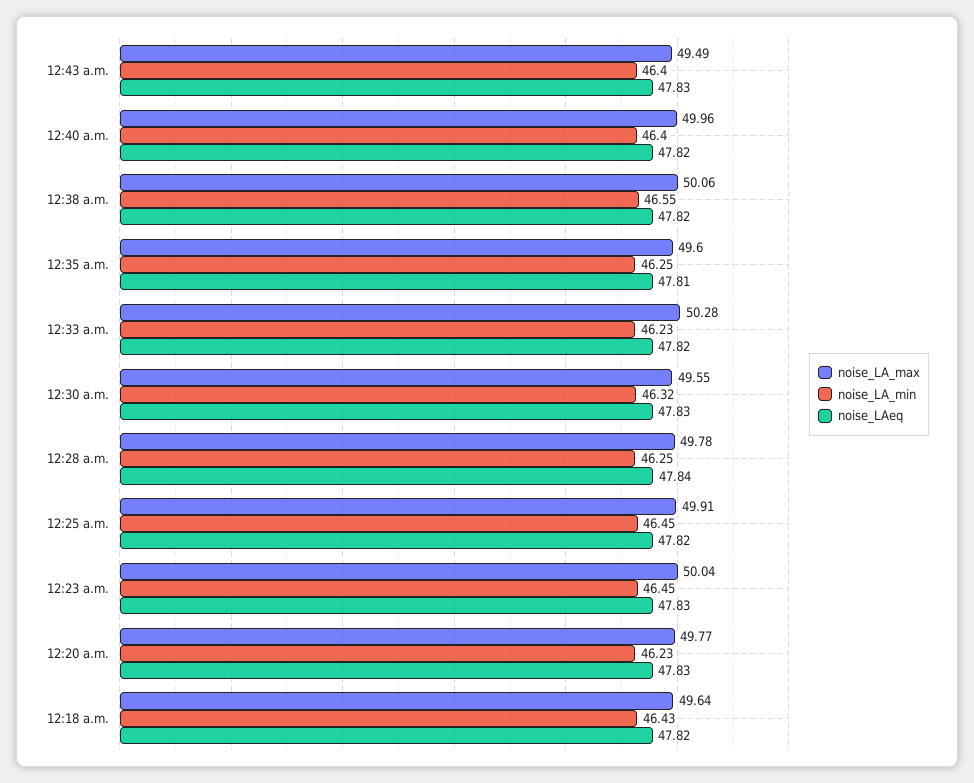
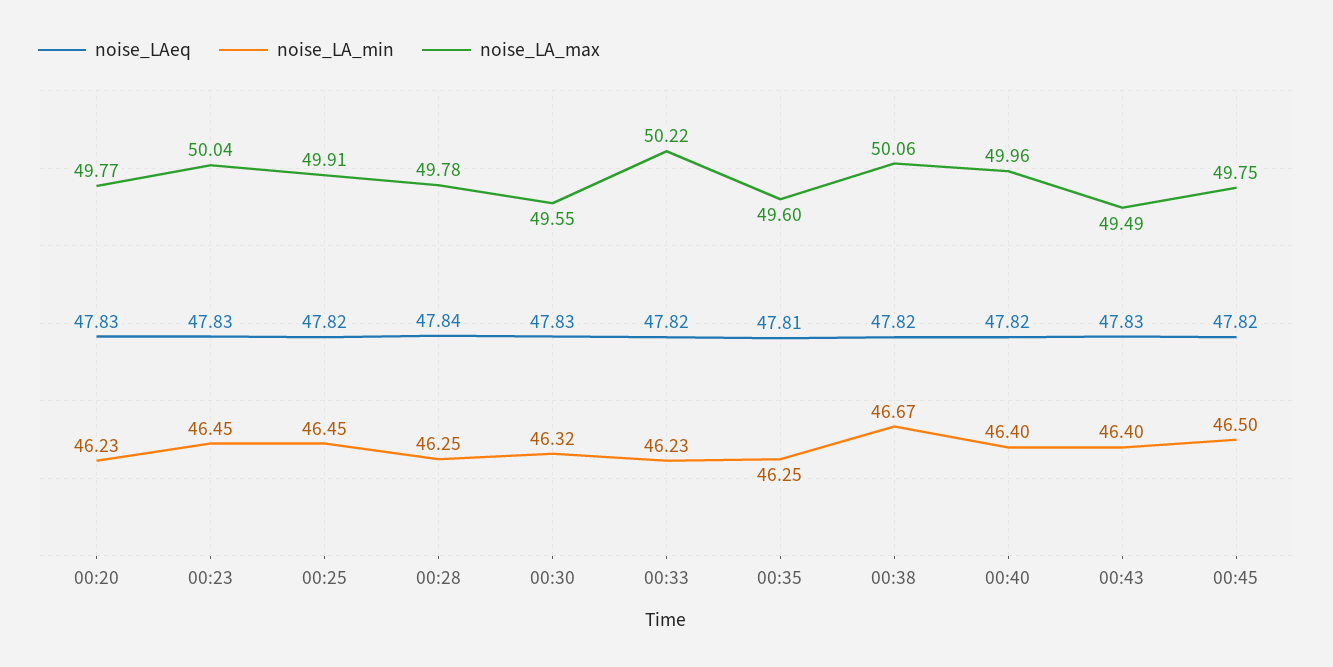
noise_LA_min, 12:38 a.m.: 46.55 -> 46.67
noise_LA_max, 12:33 a.m.: 50.28 -> 50.22
noise_LA_max, 12:18 a.m.: 49.64 -> none
noise_LA_min, 12:18 a.m.: 46.43 -> none
noise_LAeq, 12:18 a.m.: 47.82 -> none
noise_LAeq, 00:45: none -> 47.82
noise_LA_min, 00:45: none -> 46.5
noise_LA_max, 00:45: none -> 49.75

